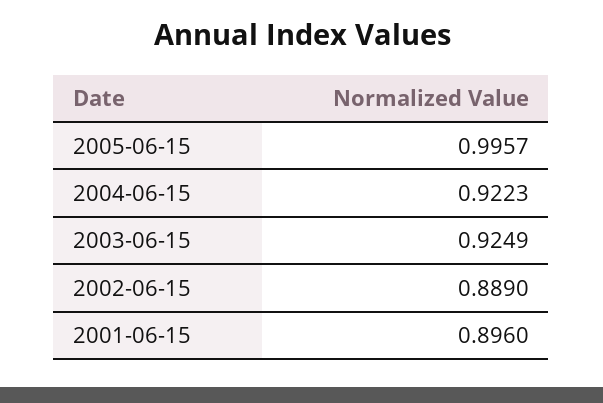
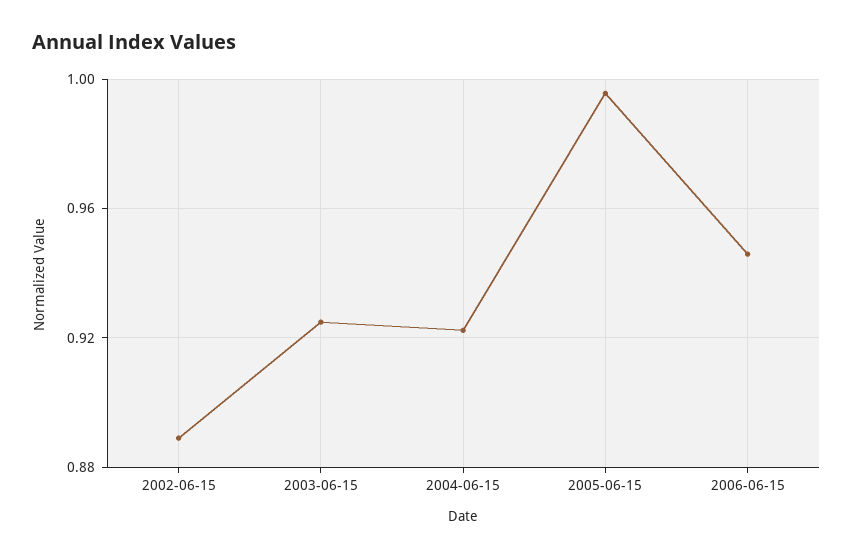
2001-06-15: 0.896 -> none
2006-06-15: none -> 0.945

